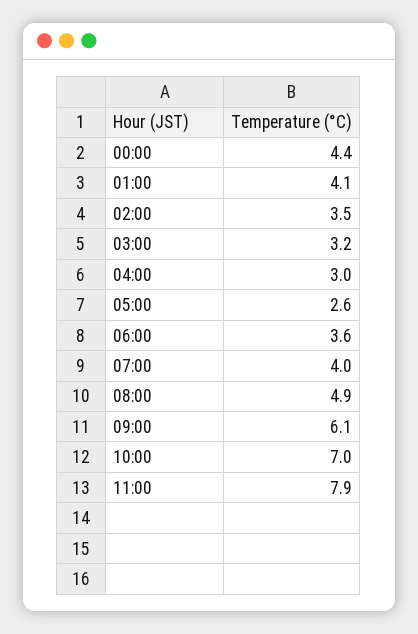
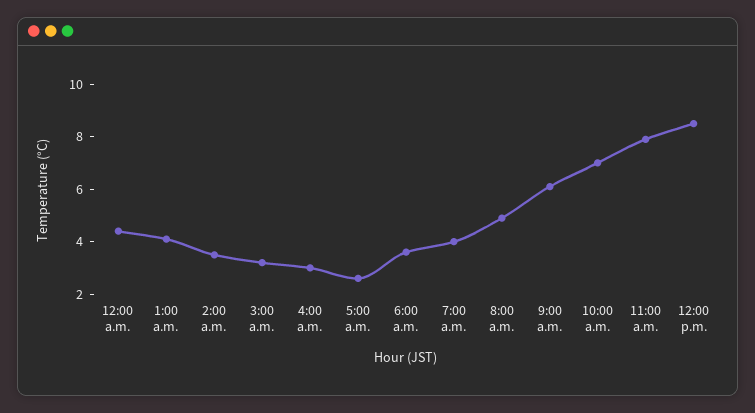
12:00 p.m.: none -> 8.5

